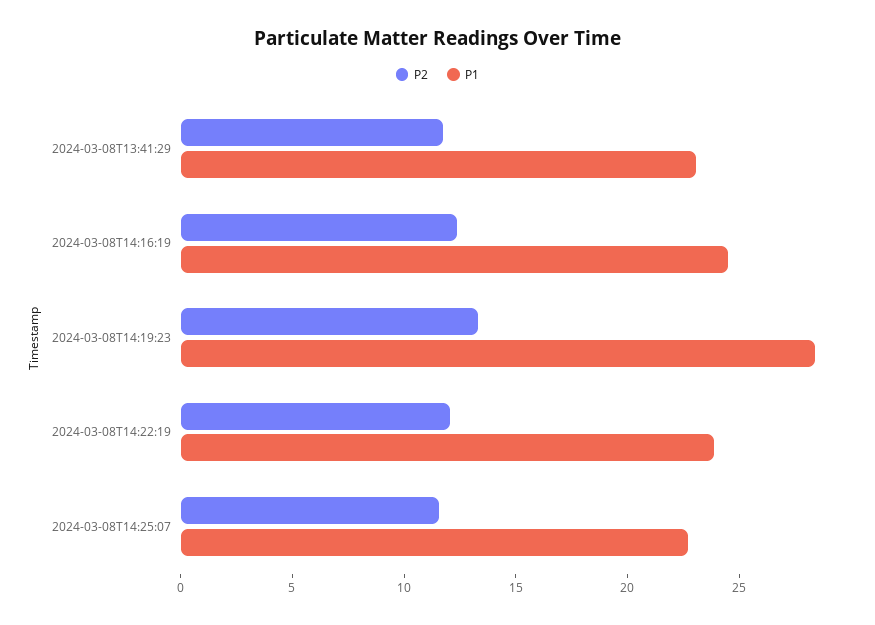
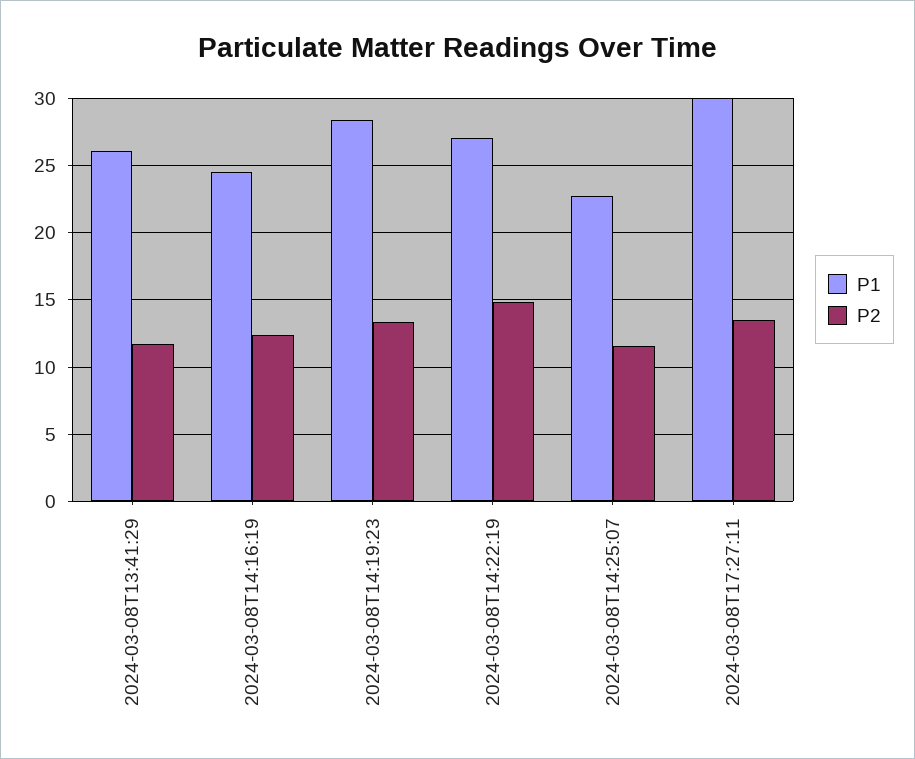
P1, 2024-03-08T13:41:29: 23 -> 26
P2, 2024-03-08T14:22:19: 12 -> 15
P1, 2024-03-08T14:22:19: 24 -> 27
P1, 2024-03-08T17:27:11: none -> 30
P2, 2024-03-08T17:27:11: none -> 13.5

